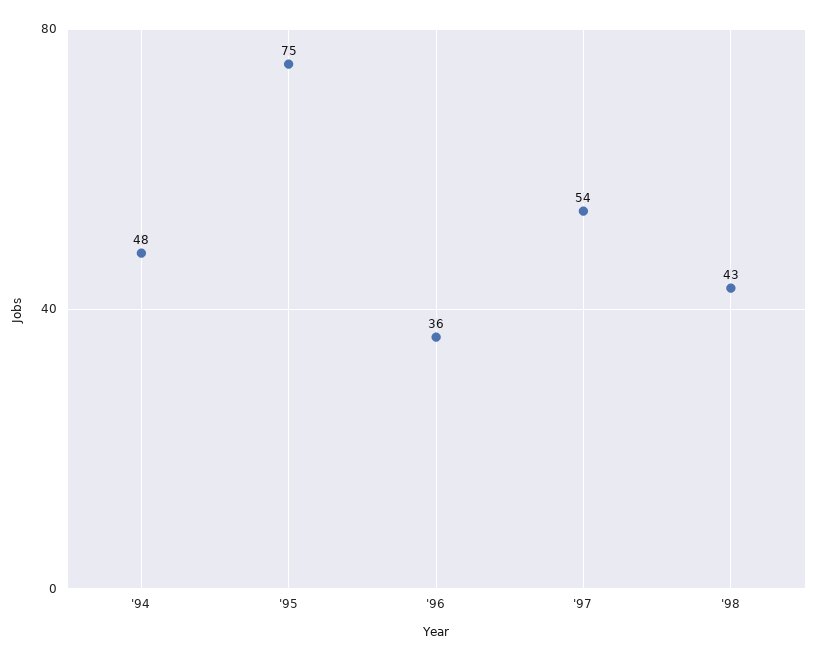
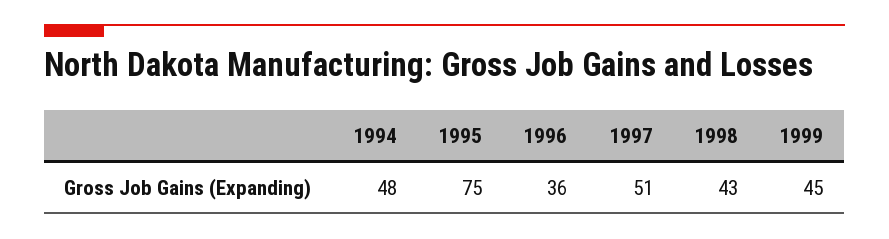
'97: 54 -> 51
1999: none -> 45

